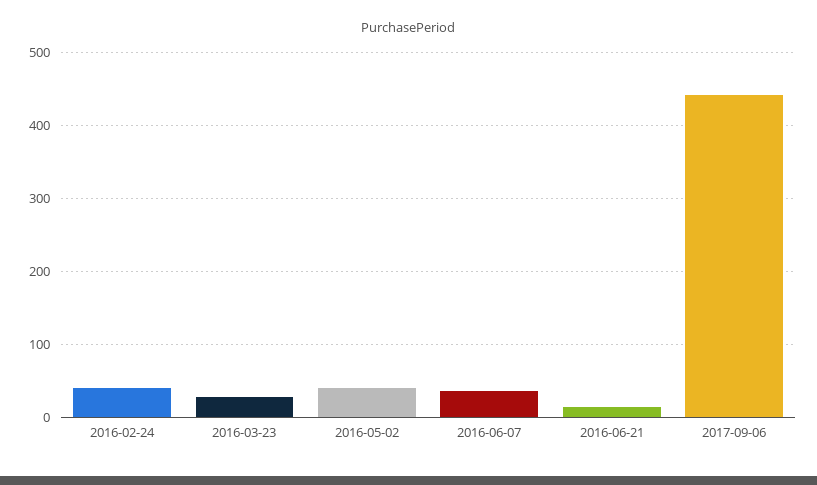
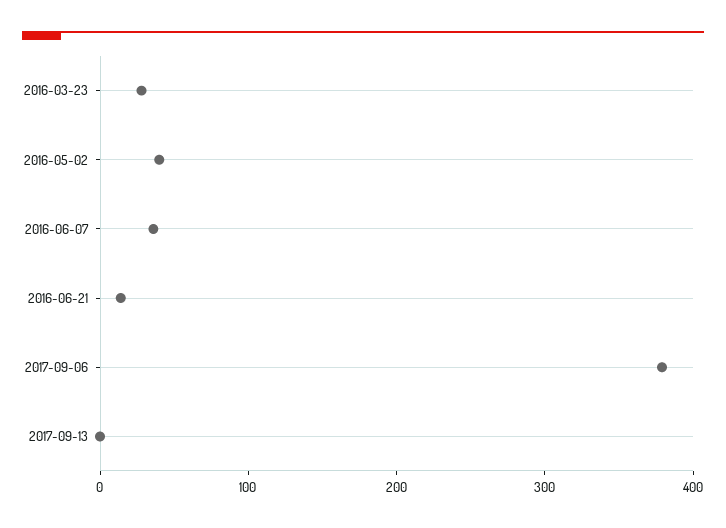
2016-02-24: 40 -> none
2017-09-06: 440 -> 380
2017-09-13: none -> 0

